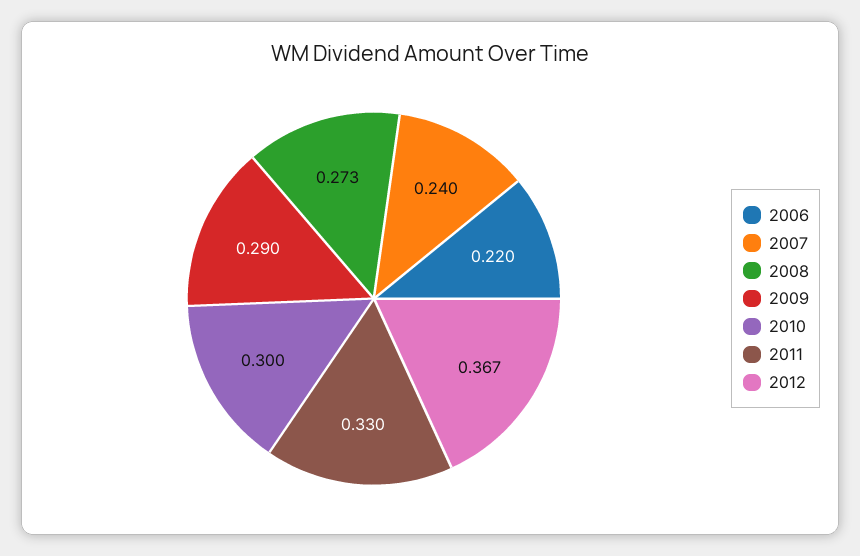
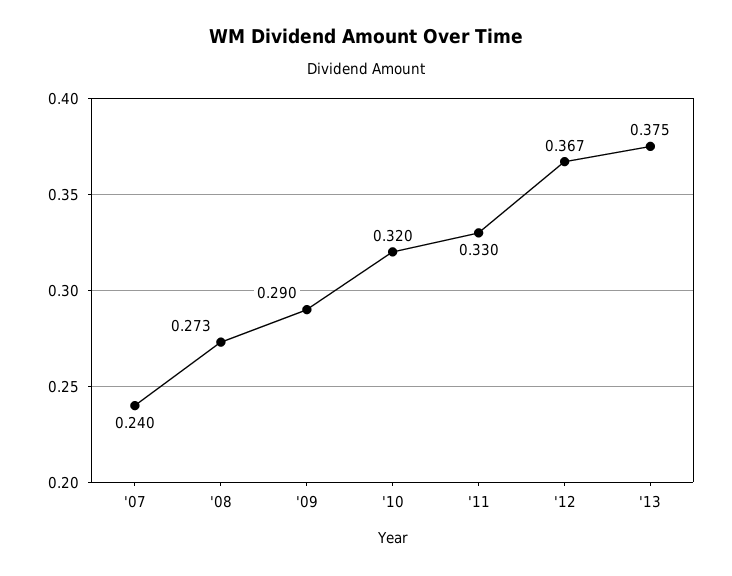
2006: 0.22 -> none
2010: 0.3 -> 0.32
'13: none -> 0.375

